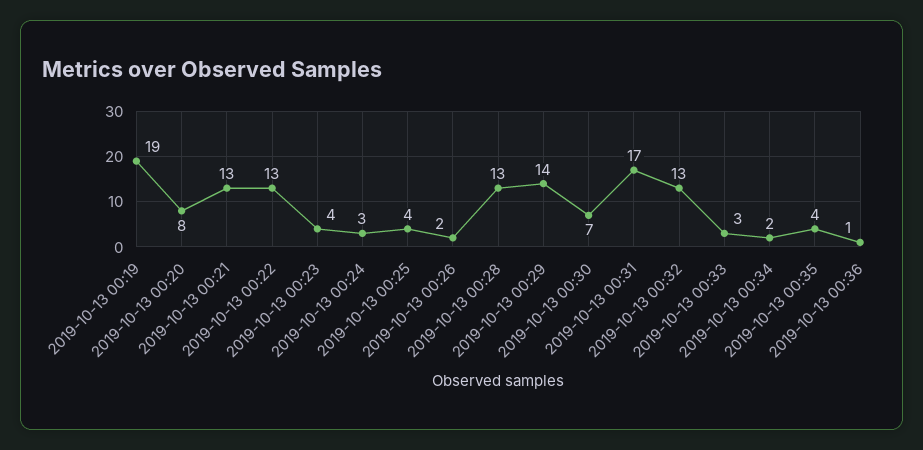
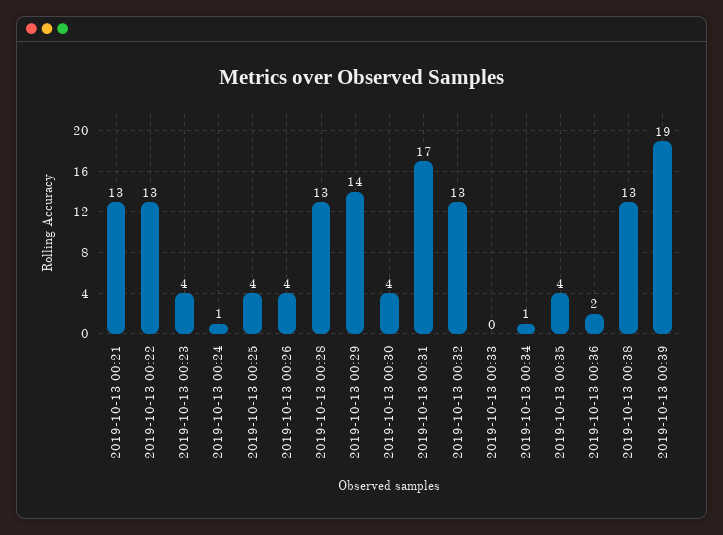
2019-10-13 00:19: 19 -> none
2019-10-13 00:20: 8 -> none
2019-10-13 00:24: 3 -> 1
2019-10-13 00:26: 2 -> 4
2019-10-13 00:30: 7 -> 4
2019-10-13 00:33: 3 -> 0
2019-10-13 00:34: 2 -> 1
2019-10-13 00:36: 1 -> 2
2019-10-13 00:38: none -> 13
2019-10-13 00:39: none -> 19

